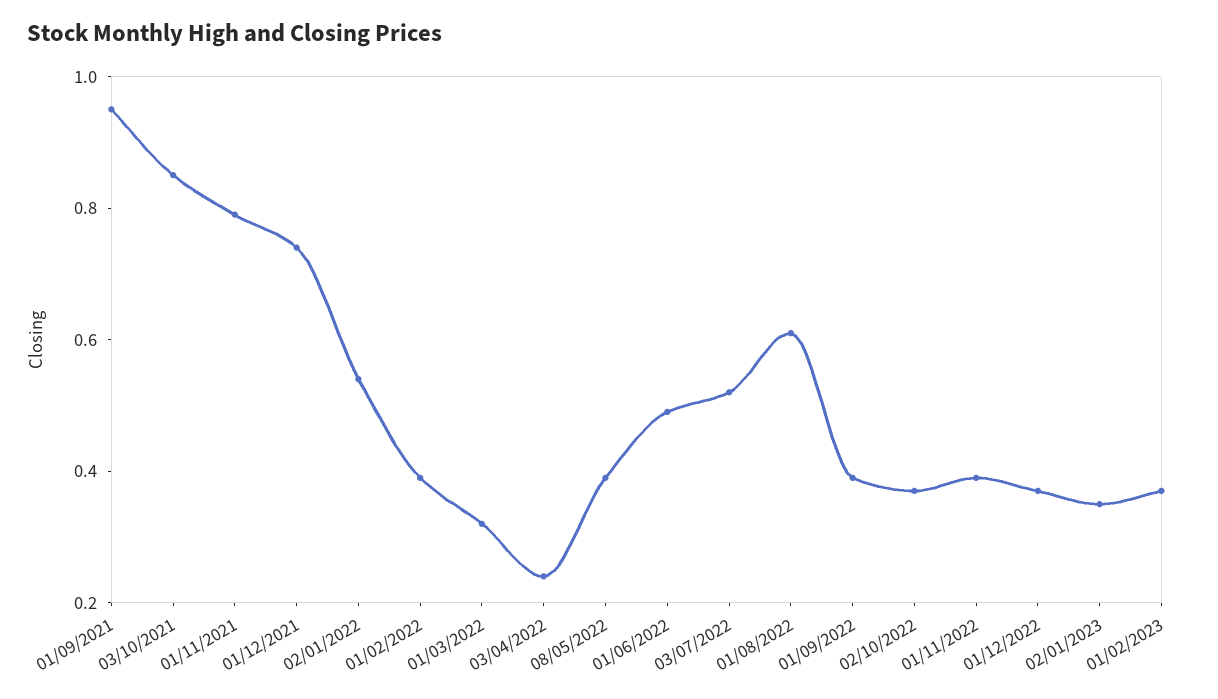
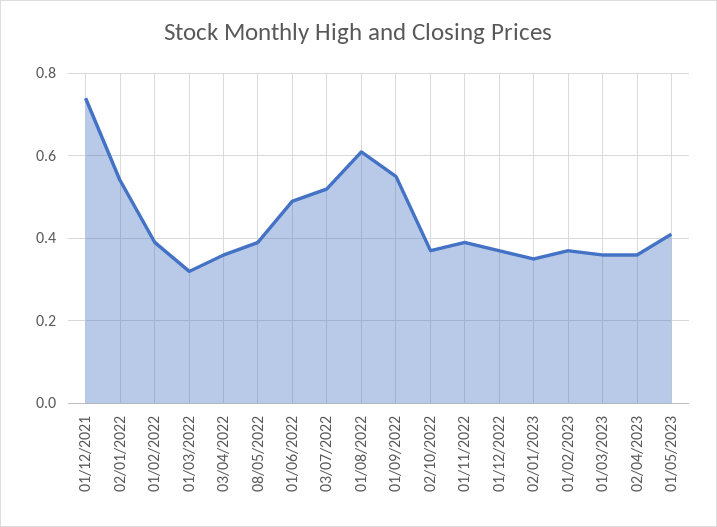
01/09/2021: 0.95 -> none
03/10/2021: 0.85 -> none
01/11/2021: 0.8 -> none
03/04/2022: 0.25 -> 0.35
01/09/2022: 0.4 -> 0.55
01/03/2023: none -> 0.35
02/04/2023: none -> 0.35
01/05/2023: none -> 0.4

